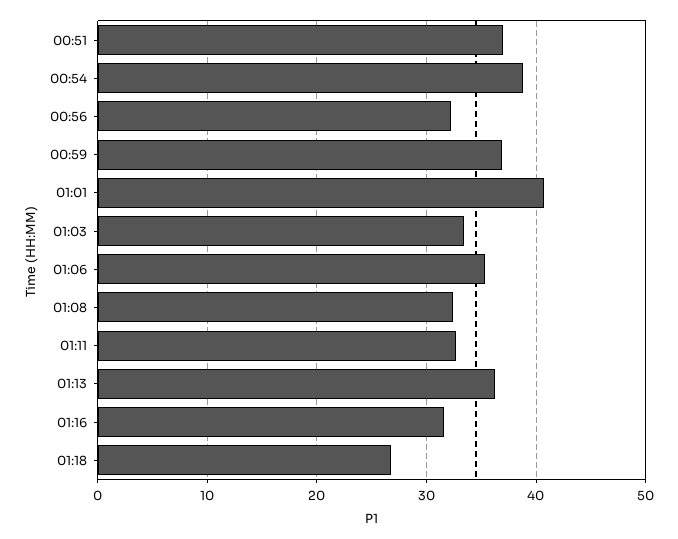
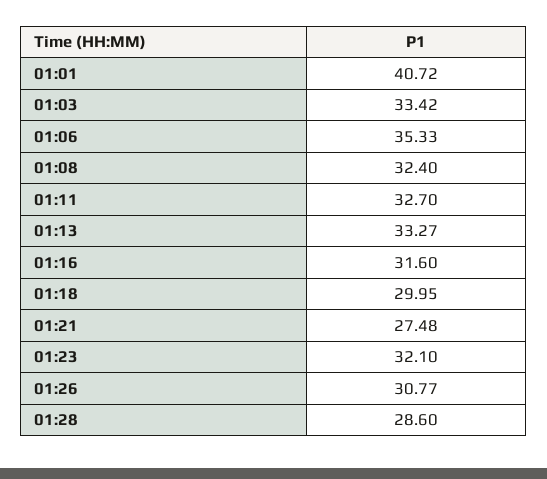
00:51: 37 -> none
00:54: 39 -> none
00:56: 32 -> none
00:59: 37 -> none
01:13: 36 -> 33.27
01:18: 27 -> 29.95
01:21: none -> 27.48
01:23: none -> 32.1
01:26: none -> 30.77
01:28: none -> 28.6

